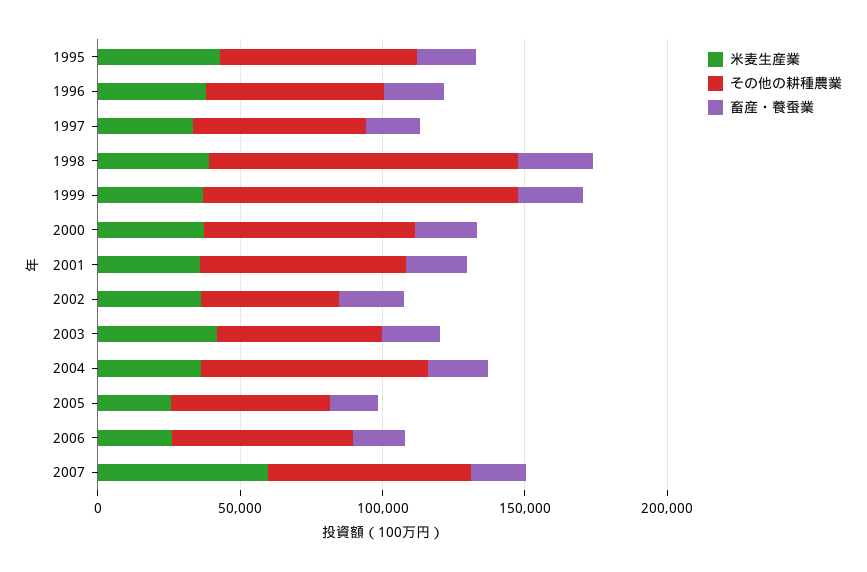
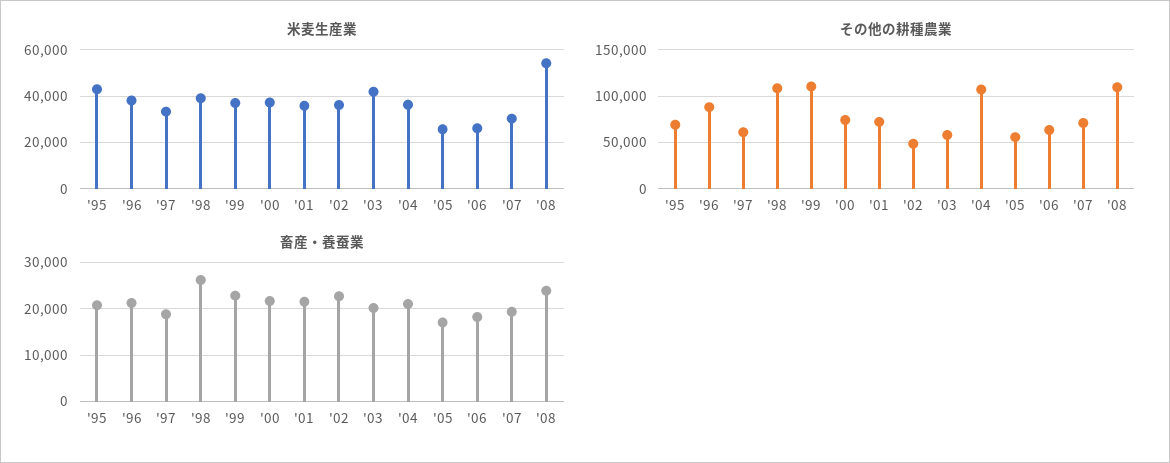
その他の耕種農業, 1996: 60000 -> 90000
その他の耕種農業, 2004: 80000 -> 110000
米麦生産業, 2007: 60000 -> 30000
米麦生産業, '08: none -> 55000
その他の耕種農業, '08: none -> 110000
畜産・養蚕業, '08: none -> 24000

